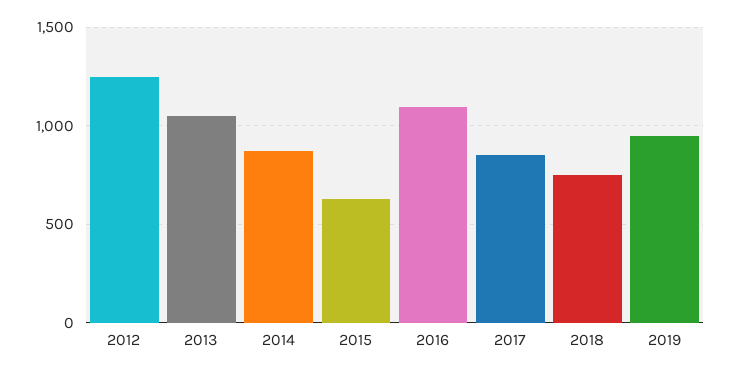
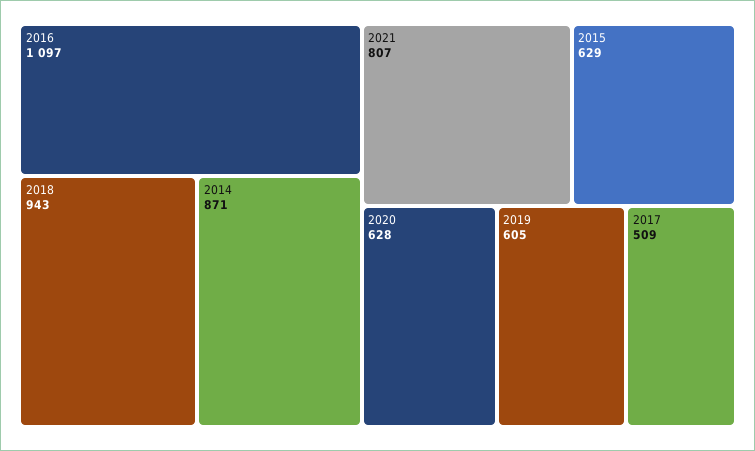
2012: 1250 -> none
2013: 1050 -> none
2017: 850 -> 509
2018: 750 -> 943
2019: 950 -> 605
2021: none -> 807
2020: none -> 628

